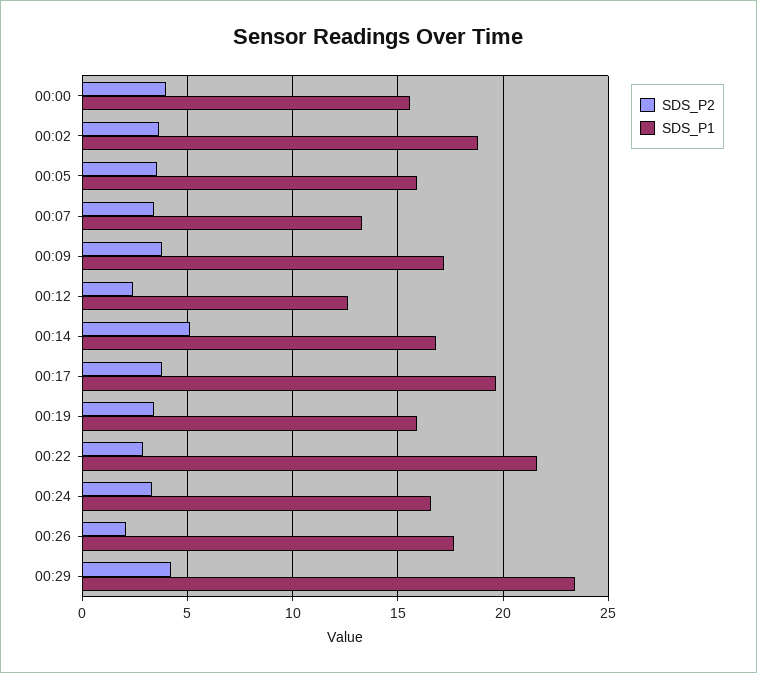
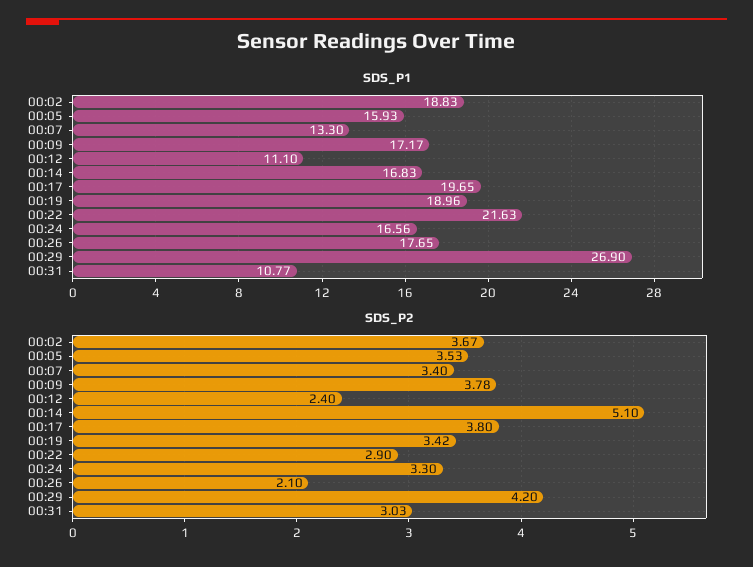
SDS_P2, 00:00: 4 -> none
SDS_P1, 00:00: 15.5 -> none
SDS_P1, 00:12: 12.5 -> 11.1
SDS_P1, 00:19: 16 -> 18.96
SDS_P1, 00:29: 23.5 -> 26.9
SDS_P1, 00:31: none -> 10.77
SDS_P2, 00:31: none -> 3.03

